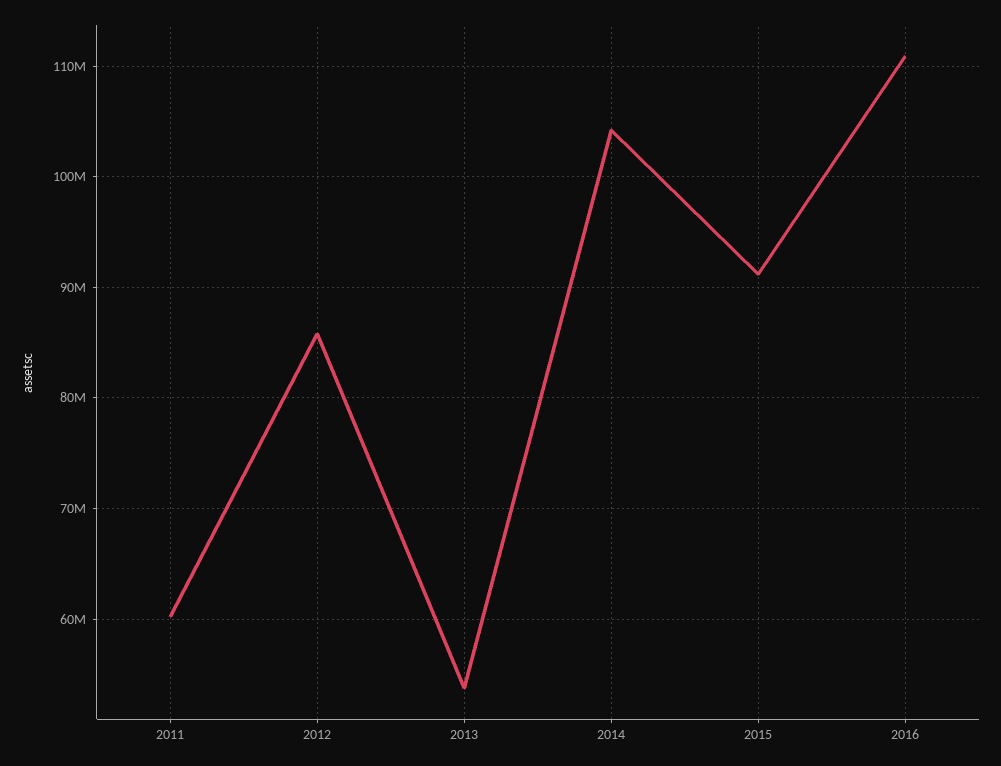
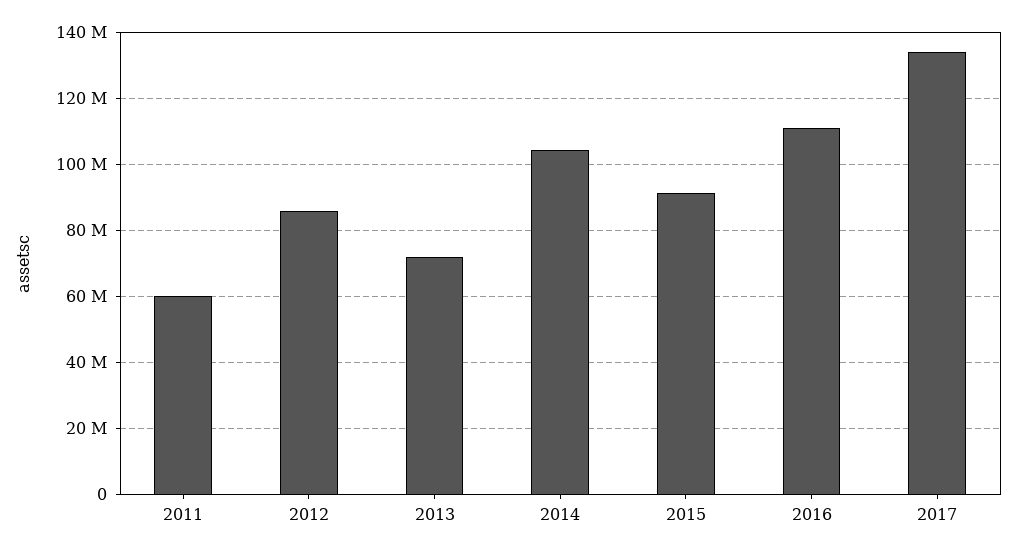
2013: 54000000 -> 72000000
2017: none -> 134000000

